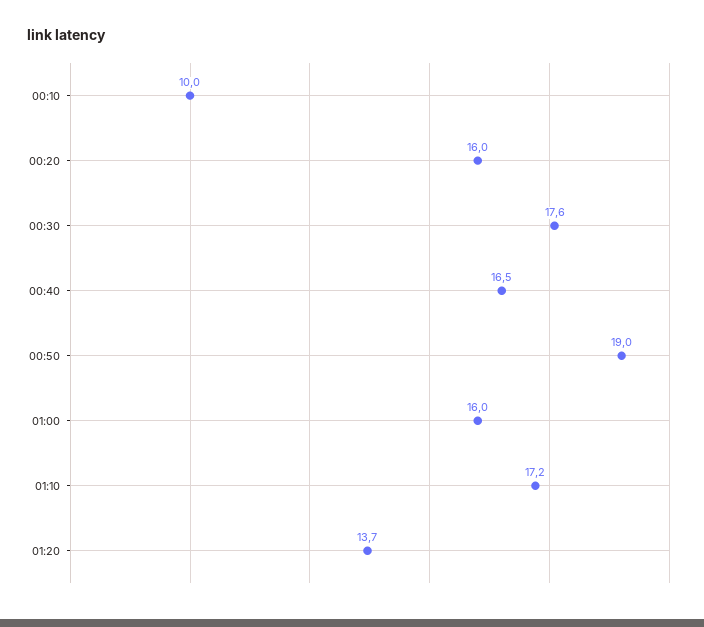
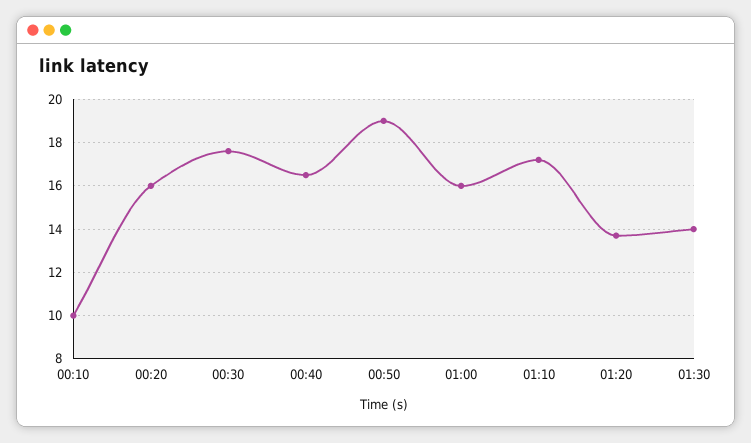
01:30: none -> 14

